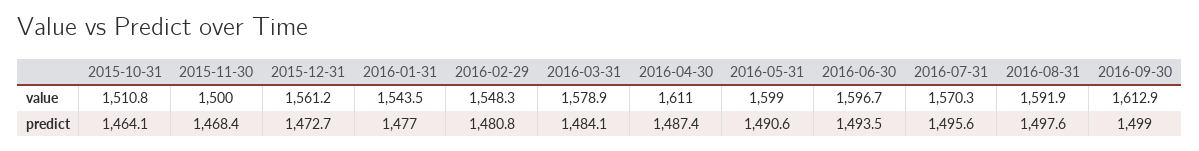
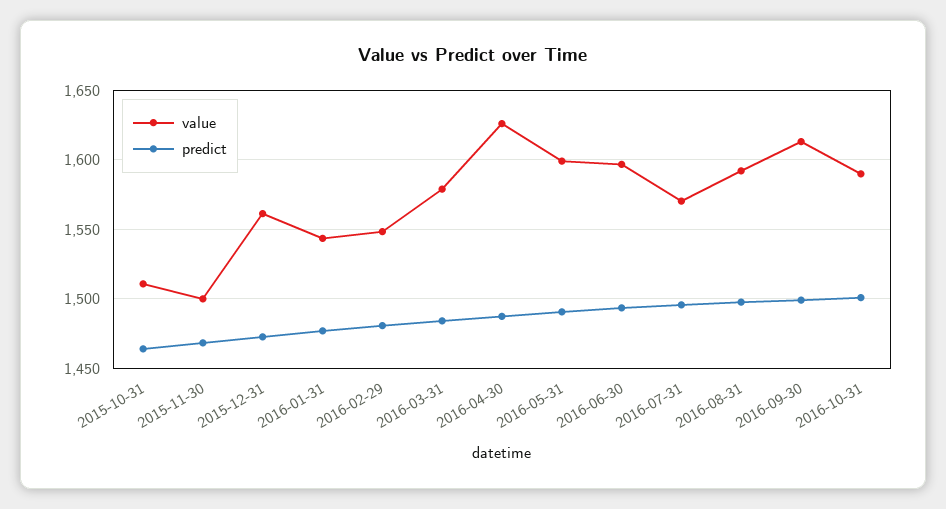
value, 2016-04-30: 1611 -> 1625
value, 2016-10-31: none -> 1590
predict, 2016-10-31: none -> 1500

